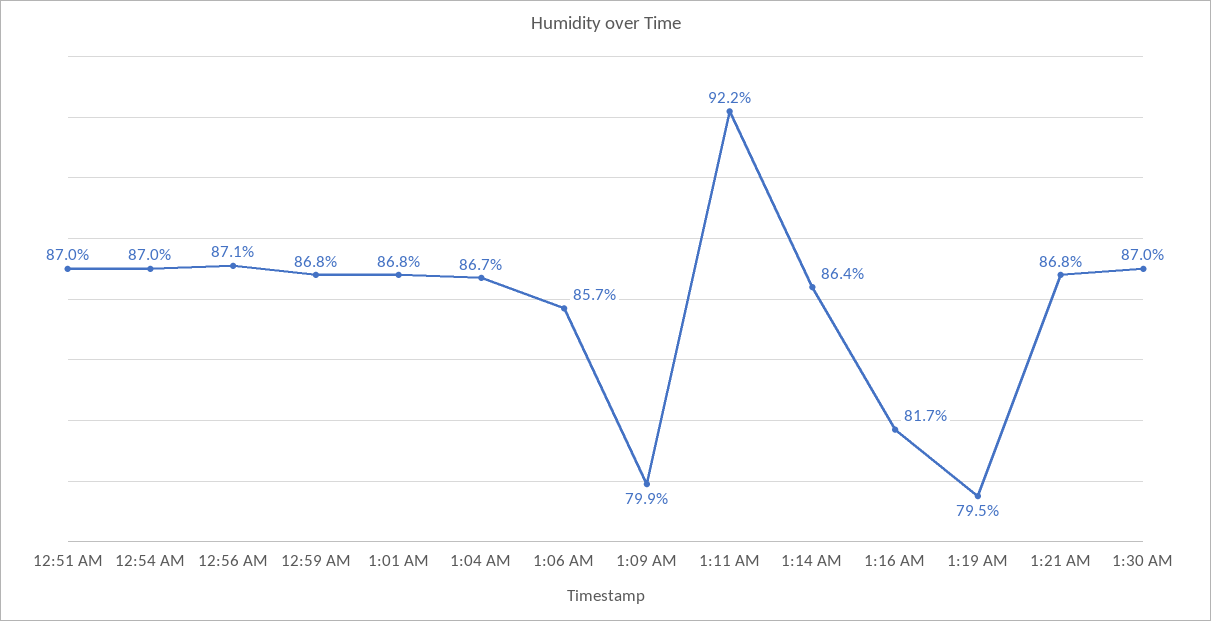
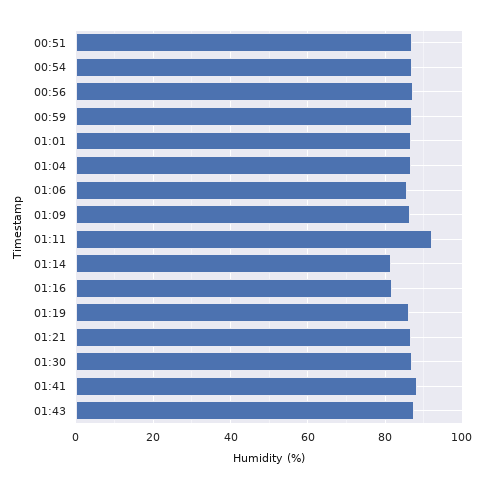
1:09 AM: 79.9 -> 86
1:14 AM: 86.4 -> 82
1:19 AM: 79.5 -> 86
01:41: none -> 88
01:43: none -> 88

